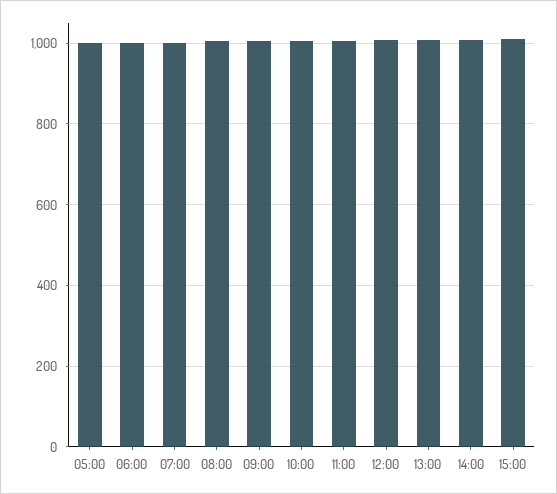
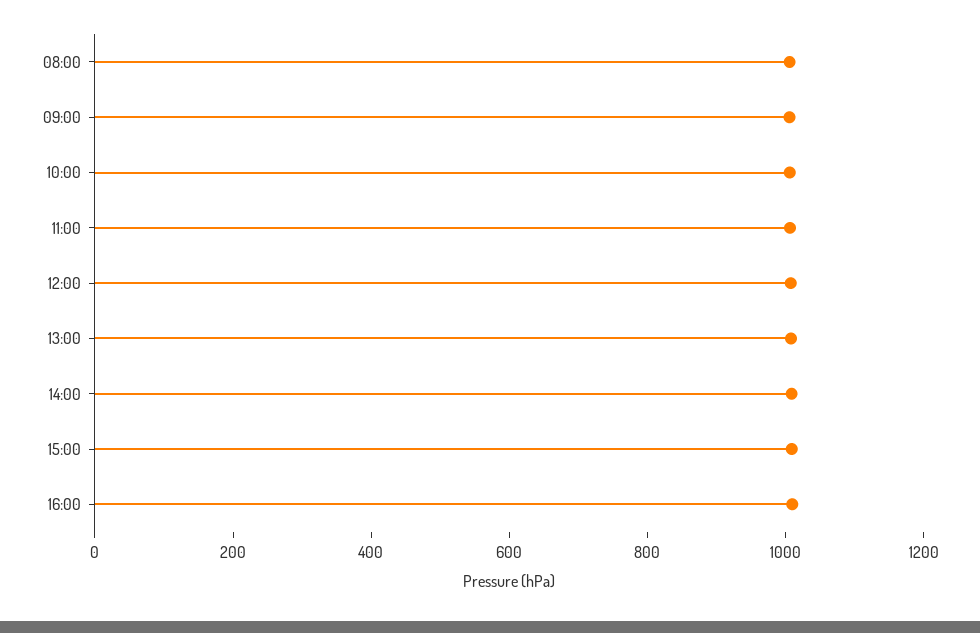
05:00: 1000 -> none
06:00: 1000 -> none
07:00: 1000 -> none
16:00: none -> 1000

